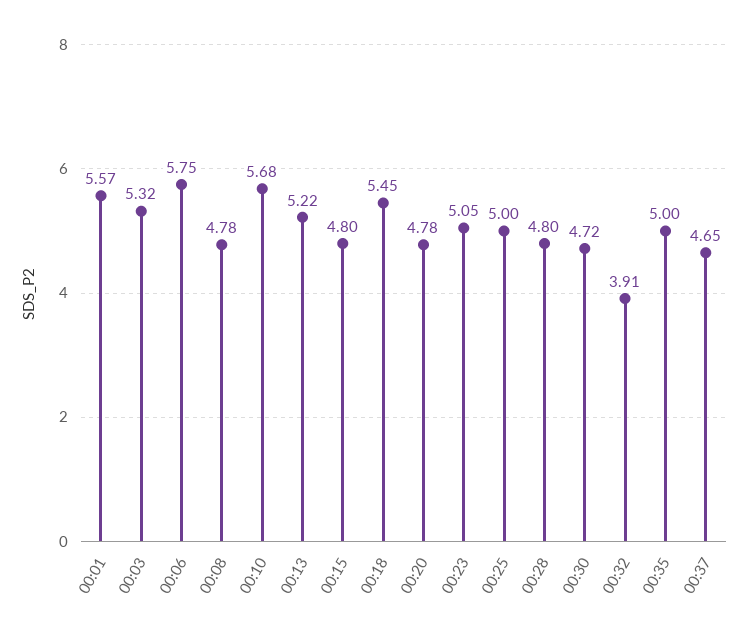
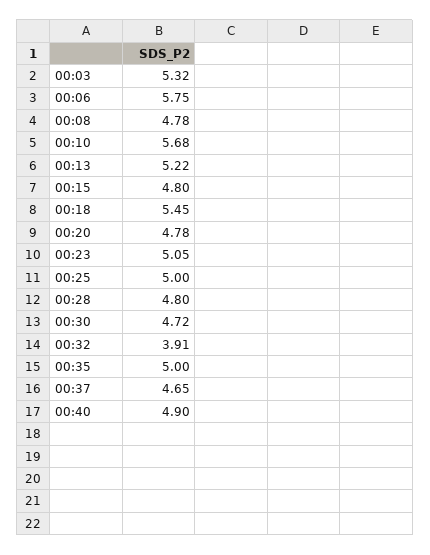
00:01: 5.57 -> none
00:40: none -> 4.9

